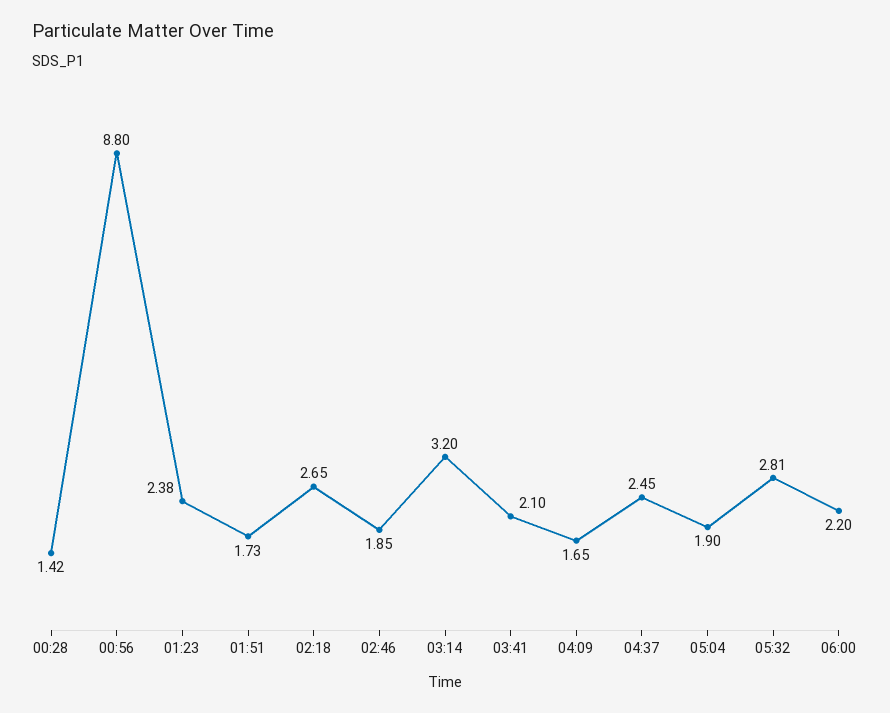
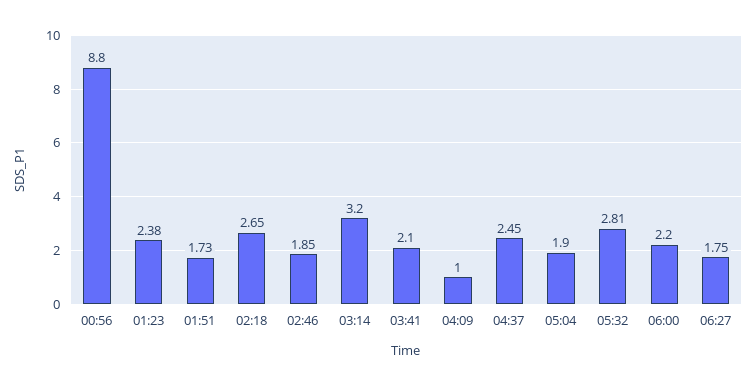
00:28: 1.42 -> none
04:09: 1.65 -> 1
06:27: none -> 1.75

